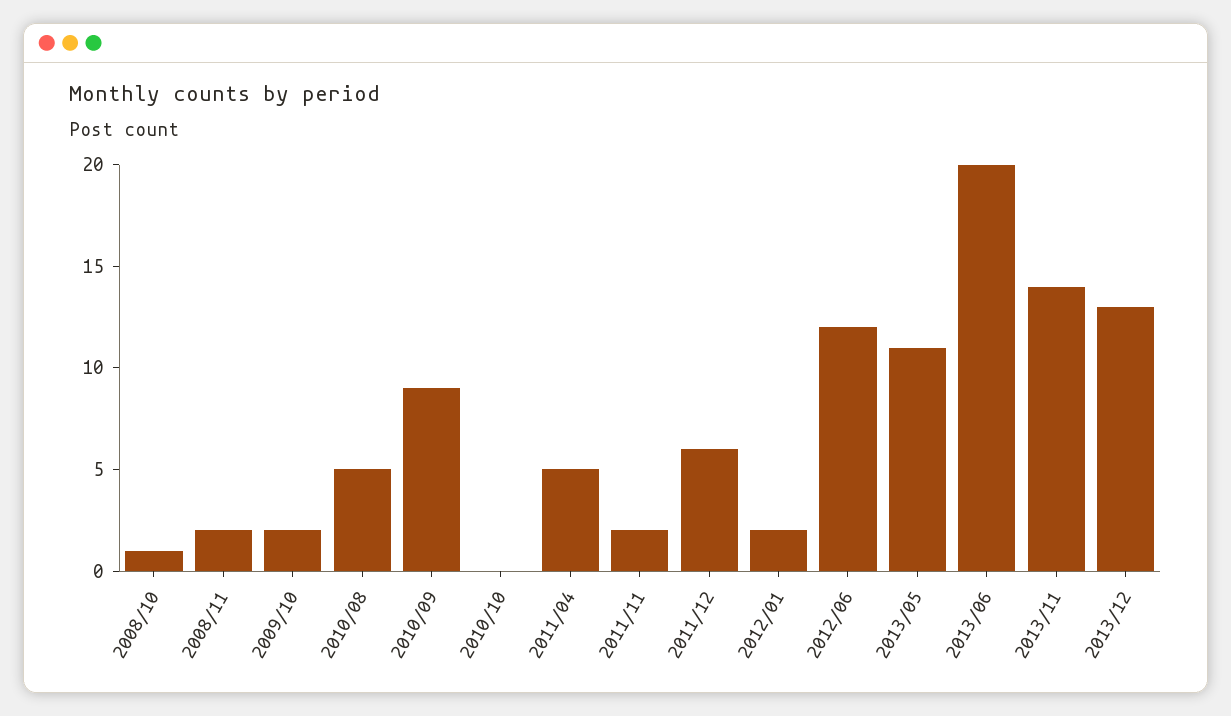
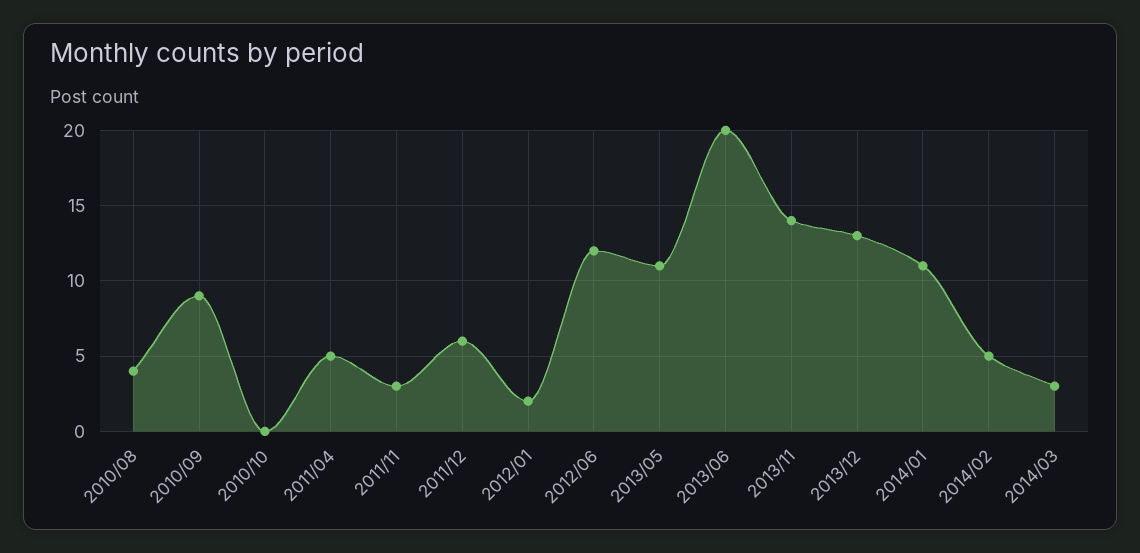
2008/10: 1 -> none
2008/11: 2 -> none
2009/10: 2 -> none
2010/08: 5 -> 4
2011/11: 2 -> 3
2014/01: none -> 11
2014/02: none -> 5
2014/03: none -> 3

